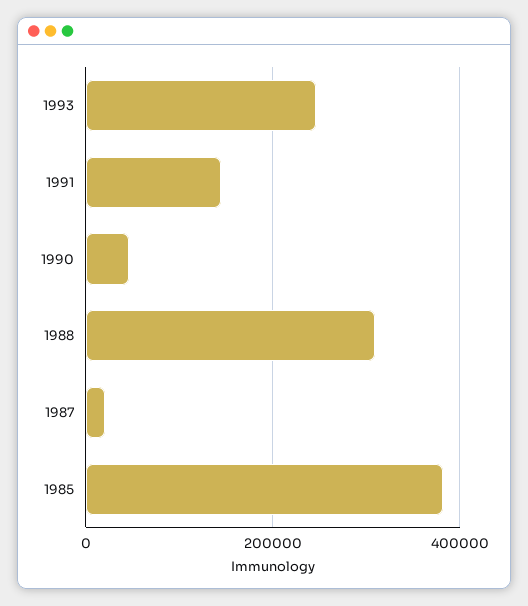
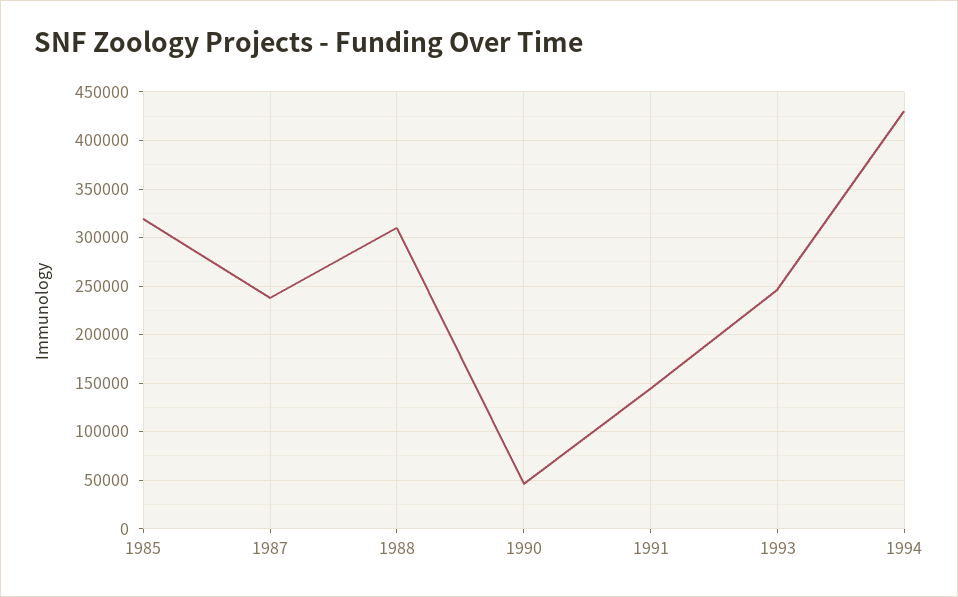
1987: 20000 -> 240000
1985: 380000 -> 320000
1994: none -> 430000

